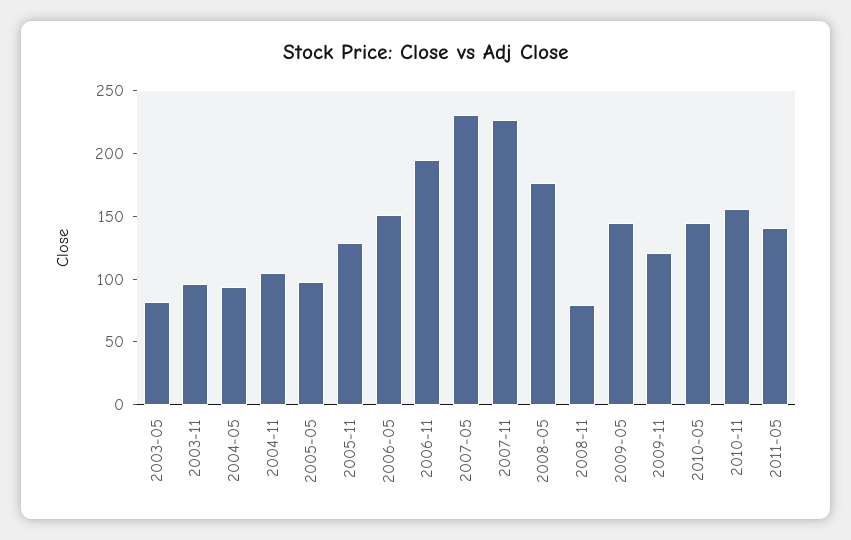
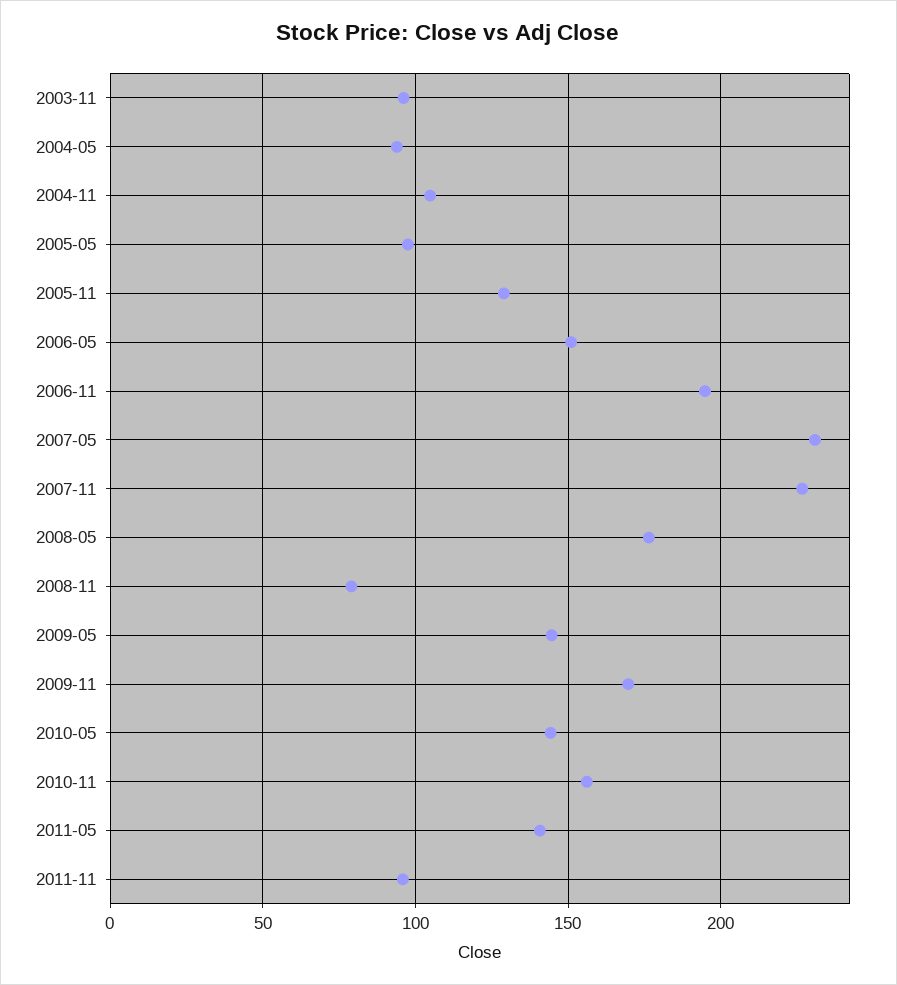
2003-05: 80 -> none
2009-11: 120 -> 170
2011-11: none -> 95

